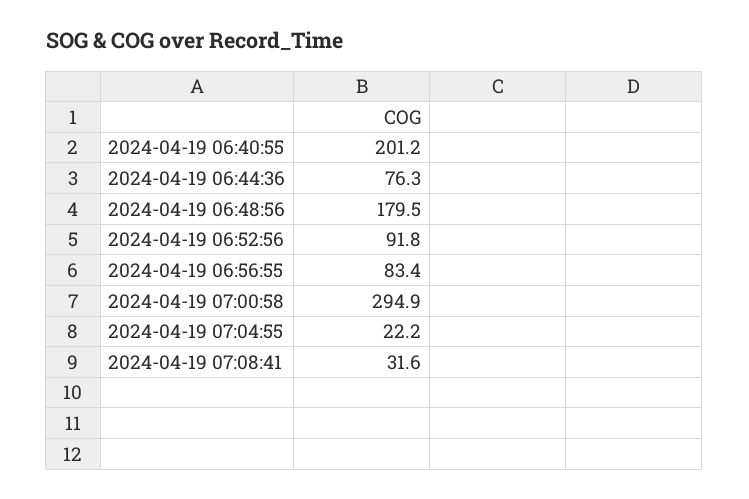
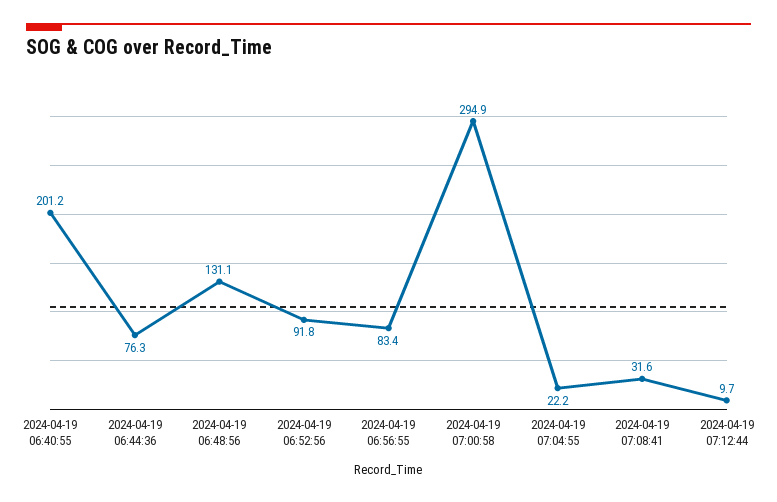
2024-04-19 06:48:56: 179.5 -> 131.1
2024-04-19 07:12:44: none -> 9.7

